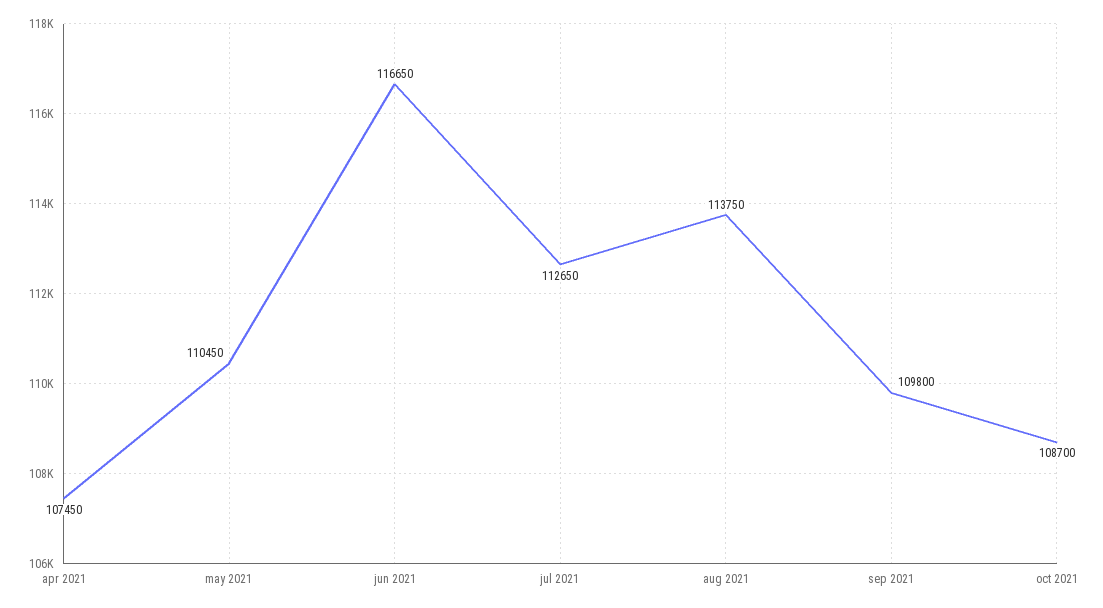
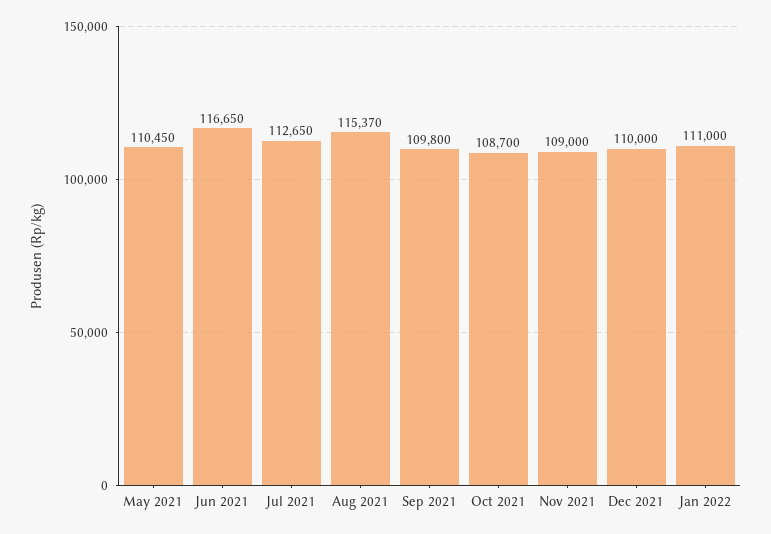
apr 2021: 107450 -> none
aug 2021: 113750 -> 115370
Nov 2021: none -> 109000
Dec 2021: none -> 110000
Jan 2022: none -> 111000

